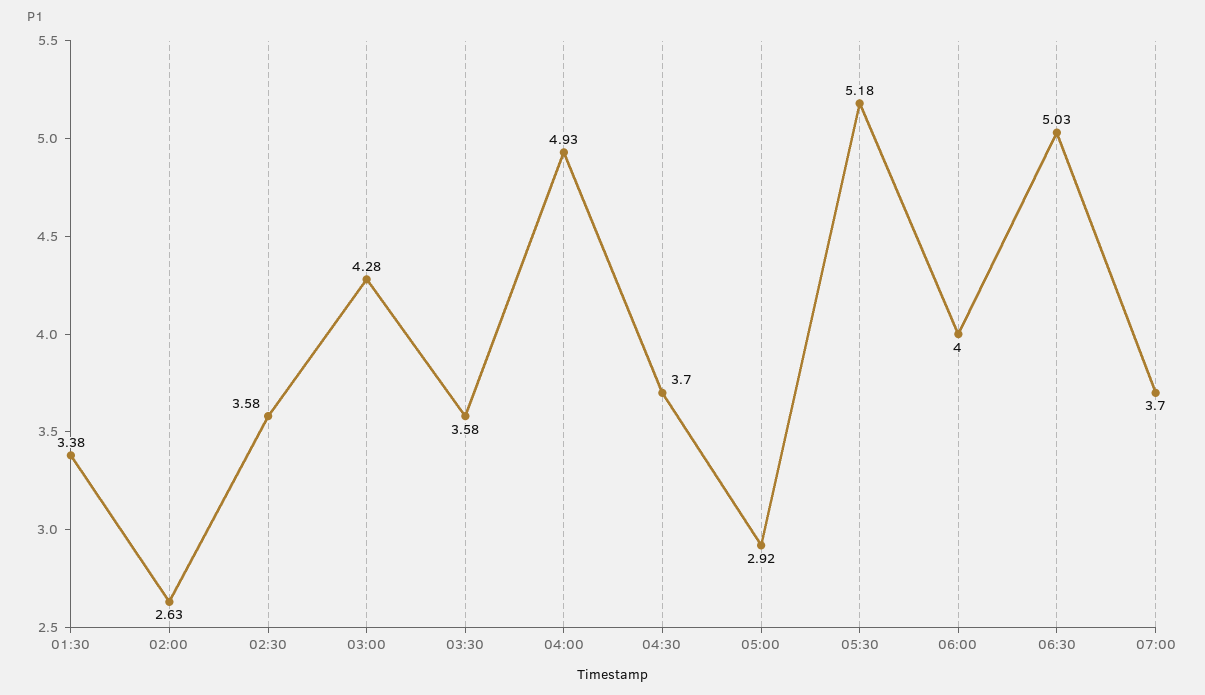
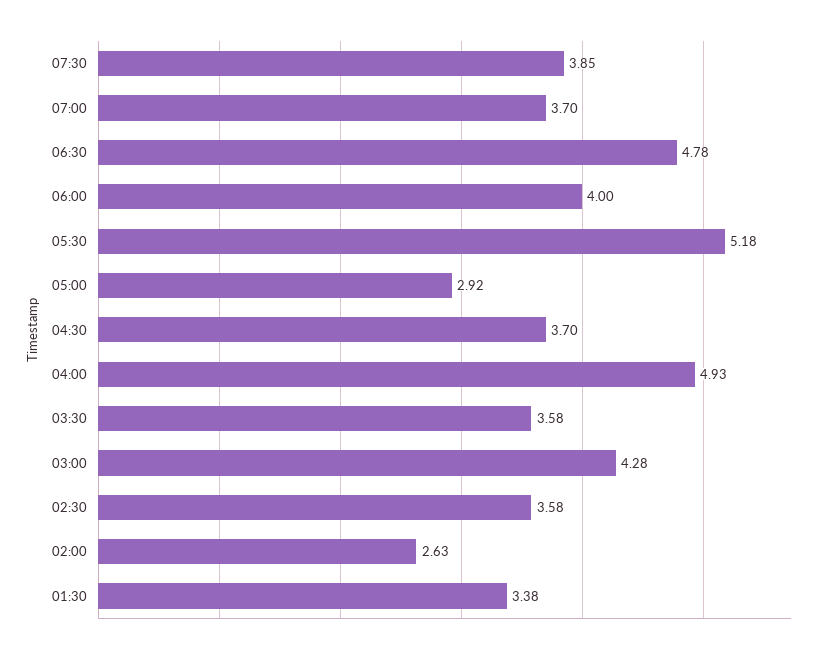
06:30: 5.03 -> 4.78
07:30: none -> 3.85

